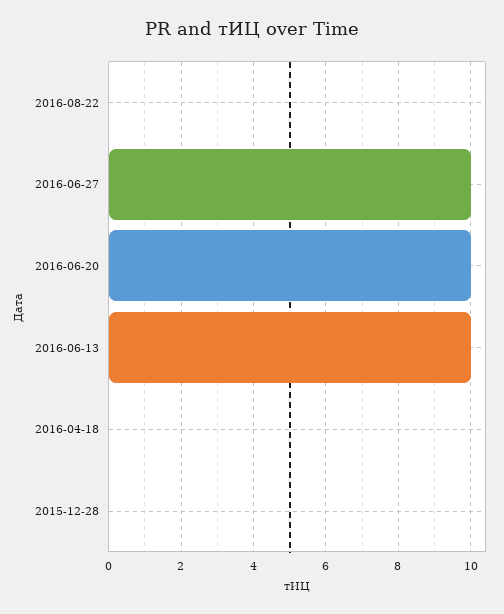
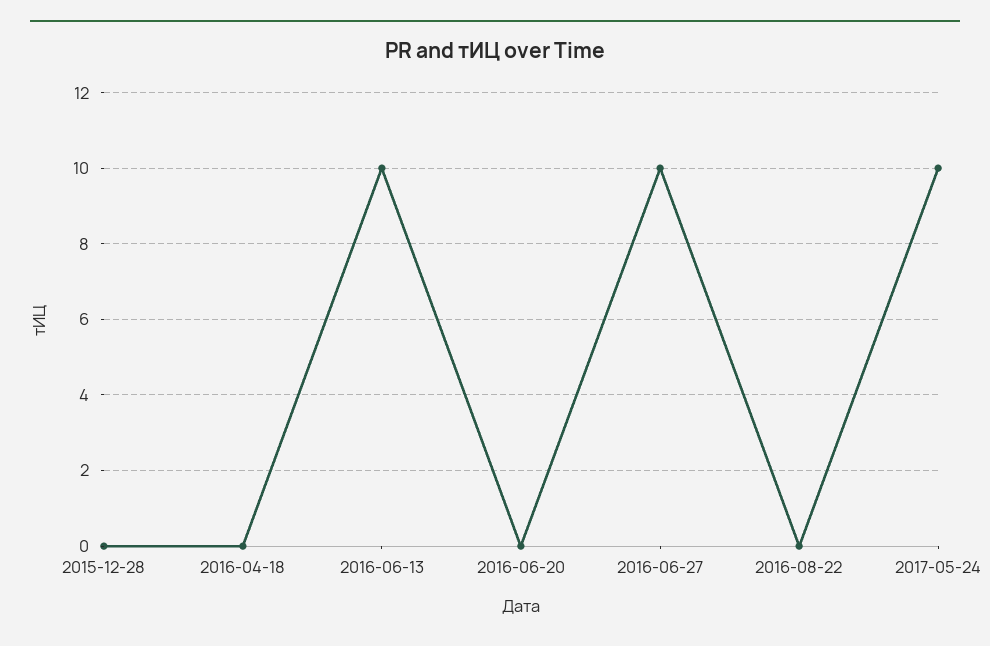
2016-06-20: 10 -> 0
2017-05-24: none -> 10

